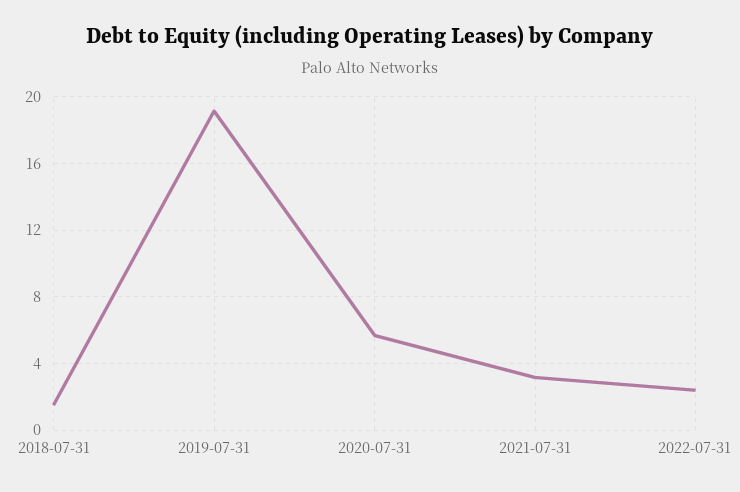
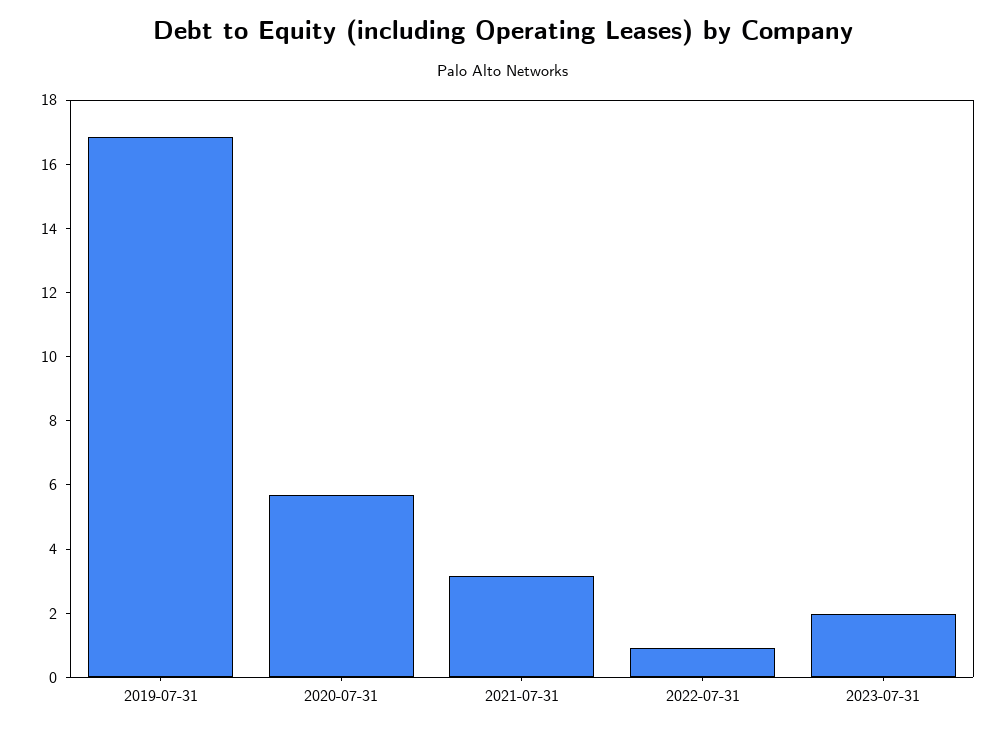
2018-07-31: 1.5 -> none
2019-07-31: 19 -> 17
2022-07-31: 2.5 -> 1
2023-07-31: none -> 2

